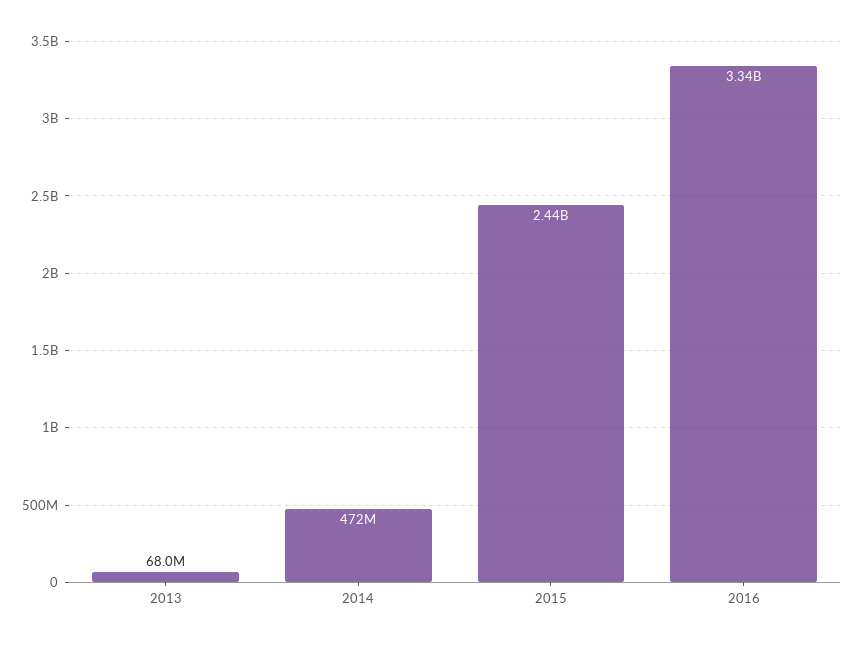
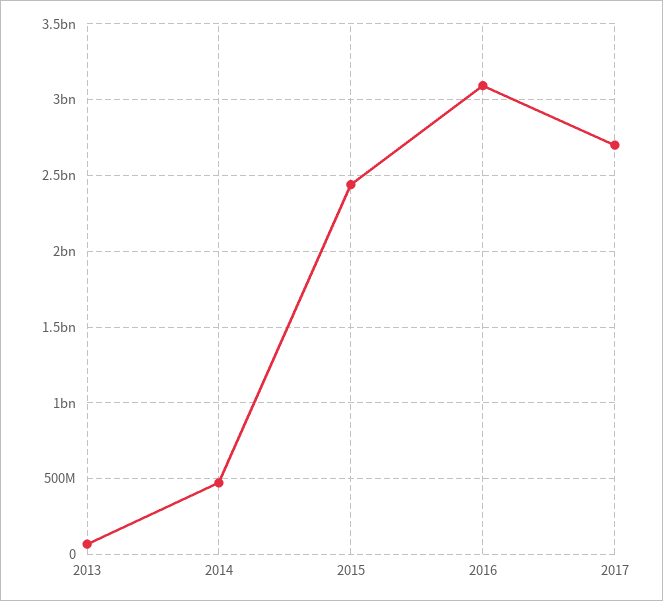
2016: 3340000000 -> 3100000000
2017: none -> 2700000000

